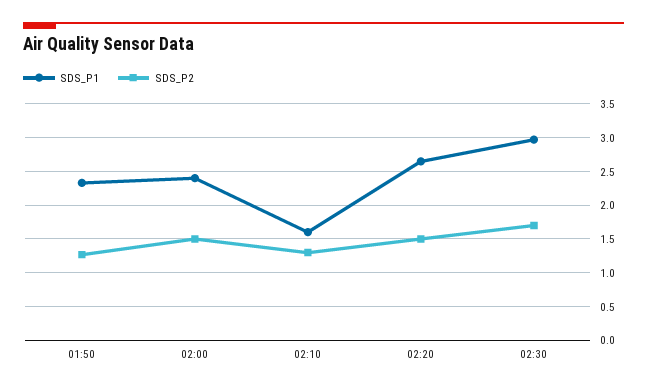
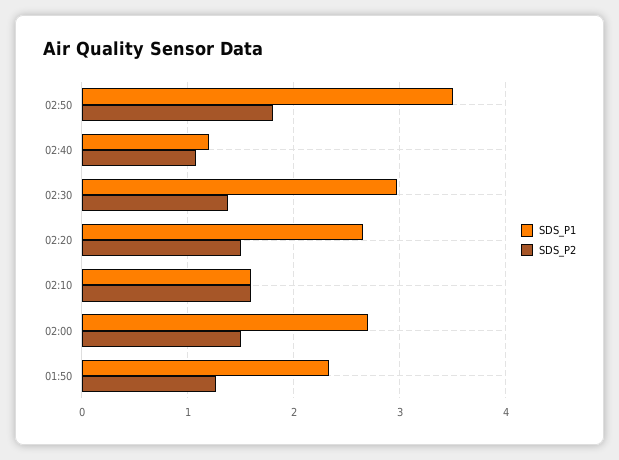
SDS_P1, 02:00: 2.4 -> 2.7
SDS_P2, 02:10: 1.3 -> 1.6
SDS_P2, 02:30: 1.7 -> 1.4
SDS_P1, 02:50: none -> 3.5
SDS_P2, 02:50: none -> 1.8
SDS_P1, 02:40: none -> 1.2
SDS_P2, 02:40: none -> 1.1

